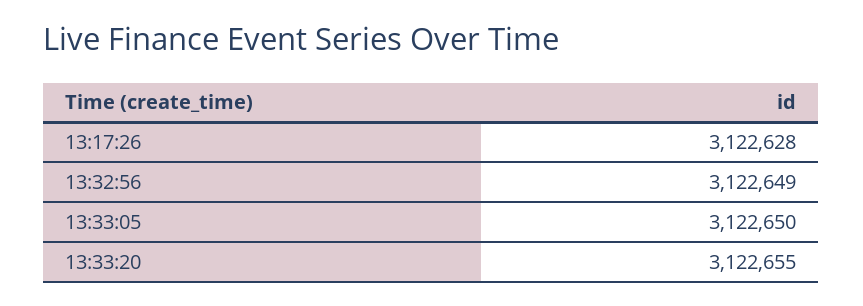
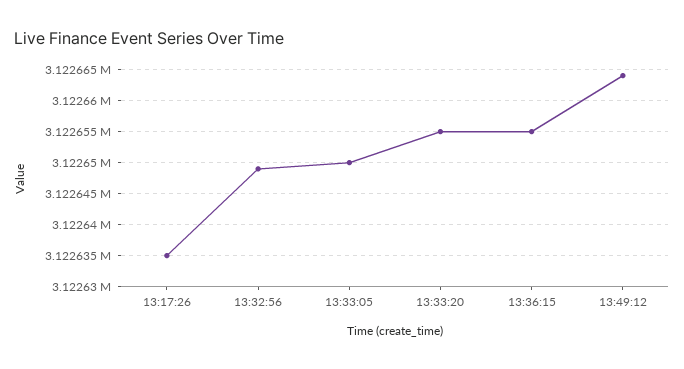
13:17:26: 3122628 -> 3122635
13:36:15: none -> 3122655
13:49:12: none -> 3122664

